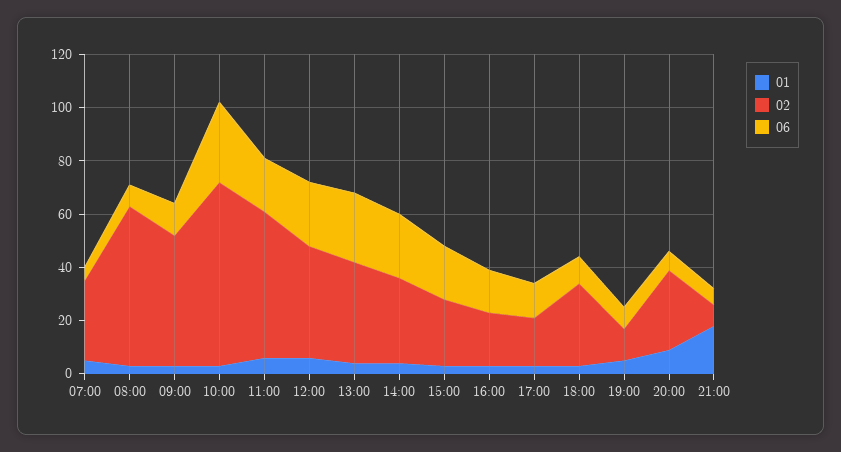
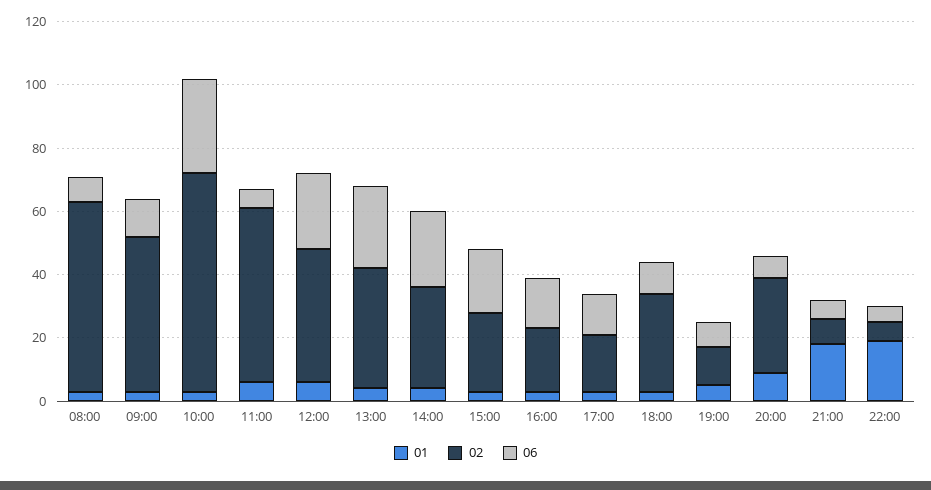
01, 07:00: 5 -> none
02, 07:00: 30 -> none
06, 07:00: 5 -> none
06, 11:00: 20 -> 5
01, 22:00: none -> 20
02, 22:00: none -> 5
06, 22:00: none -> 5

